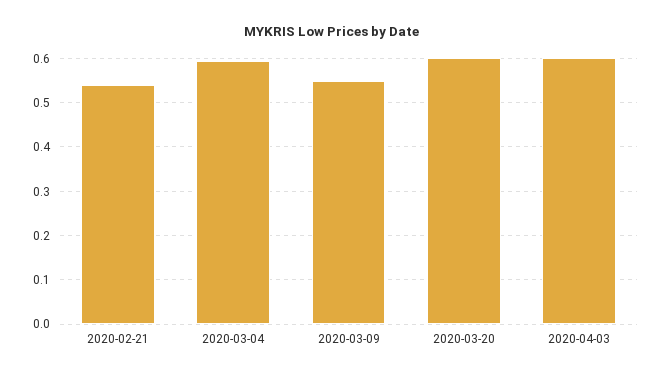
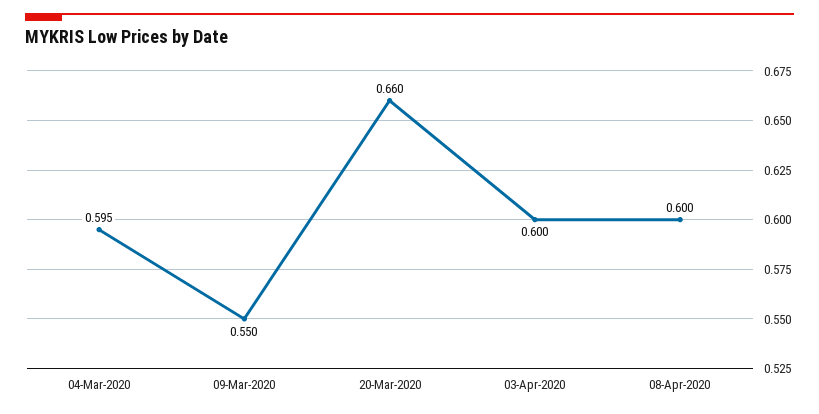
2020-02-21: 0.54 -> none
2020-03-20: 0.6 -> 0.66
08-Apr-2020: none -> 0.6

